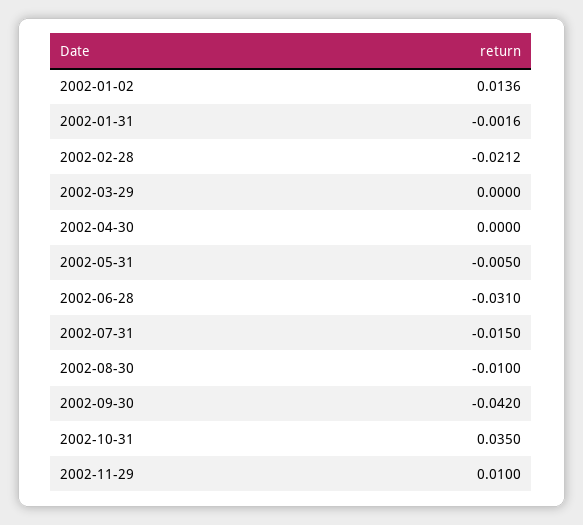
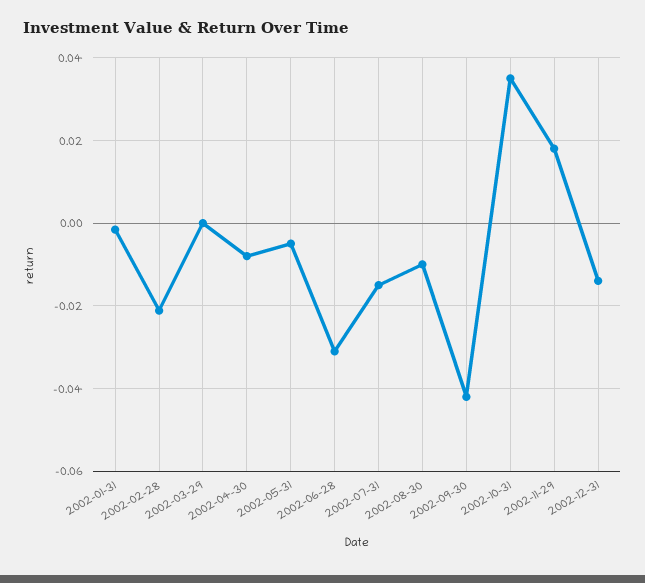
2002-01-02: 0.0136 -> none
2002-04-30: 0 -> -0.008
2002-11-29: 0.01 -> 0.018
2002-12-31: none -> -0.014

